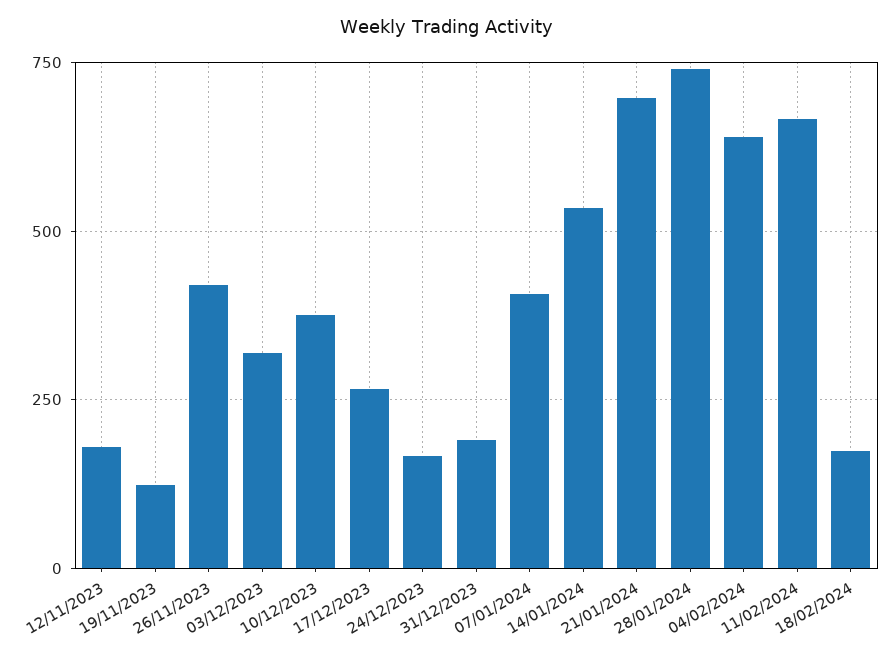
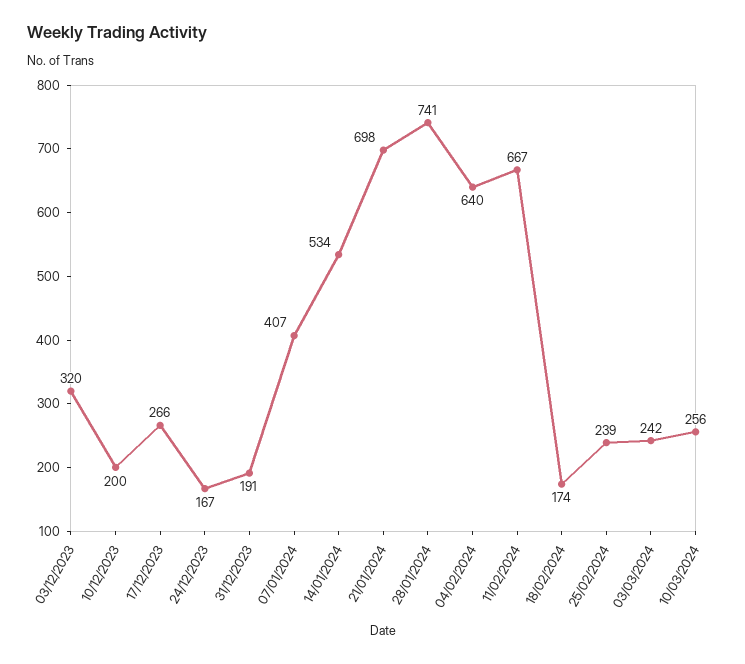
12/11/2023: 175 -> none
19/11/2023: 125 -> none
26/11/2023: 425 -> none
10/12/2023: 375 -> 200
25/02/2024: none -> 239
03/03/2024: none -> 242
10/03/2024: none -> 256

